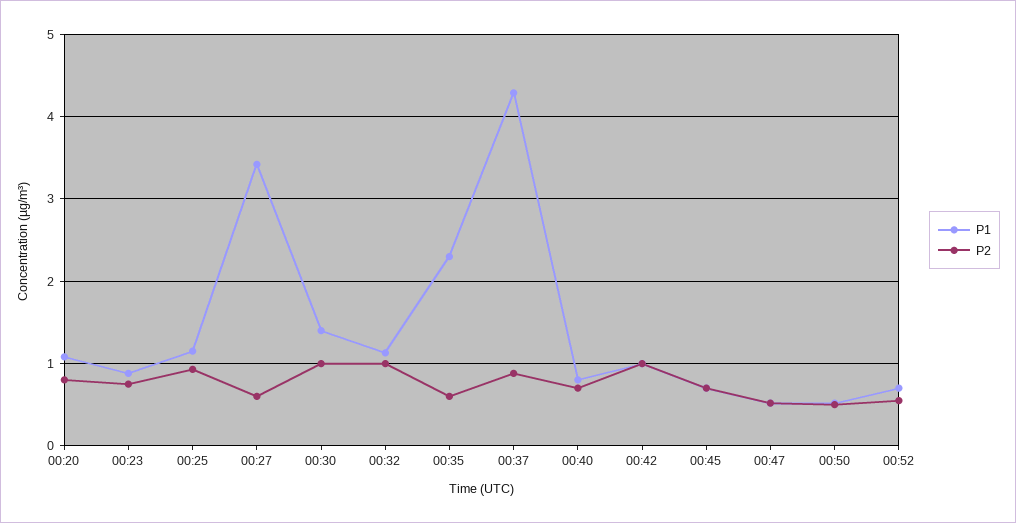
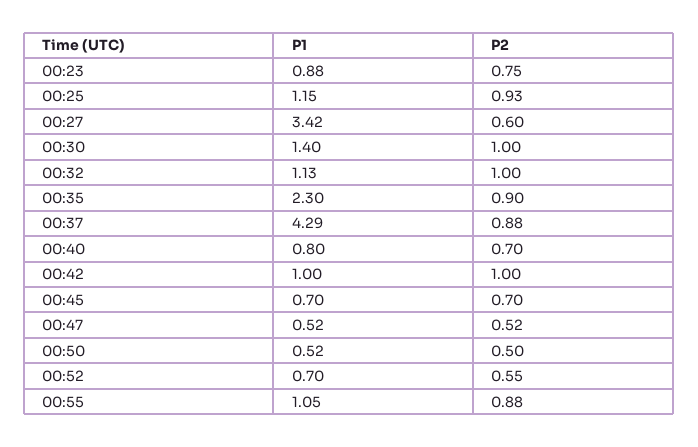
P1, 00:20: 1.1 -> none
P2, 00:20: 0.8 -> none
P2, 00:35: 0.6 -> 0.9
P1, 00:55: none -> 1.05
P2, 00:55: none -> 0.88

